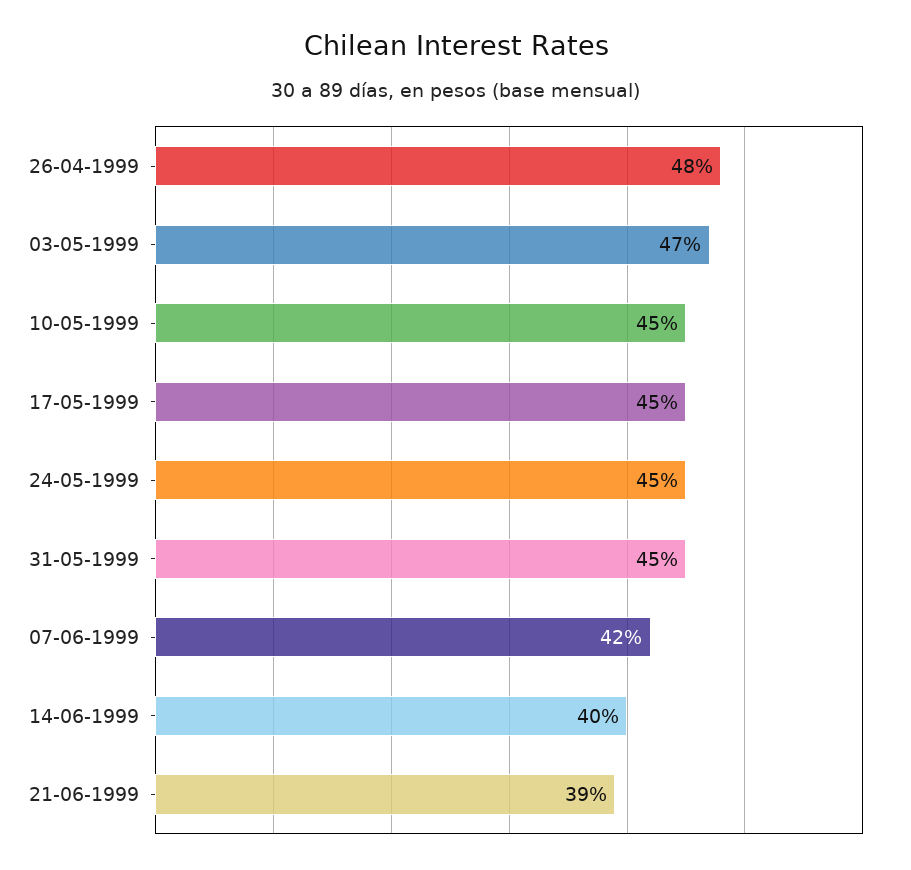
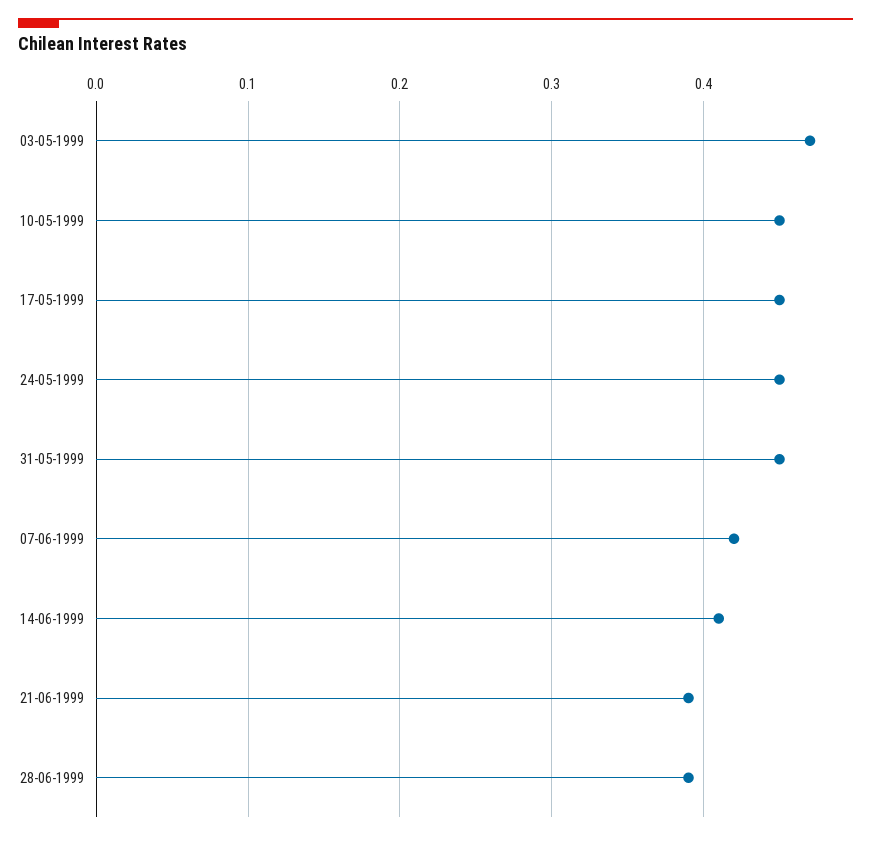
26-04-1999: 0.48 -> none
14-06-1999: 0.4 -> 0.41
28-06-1999: none -> 0.39

